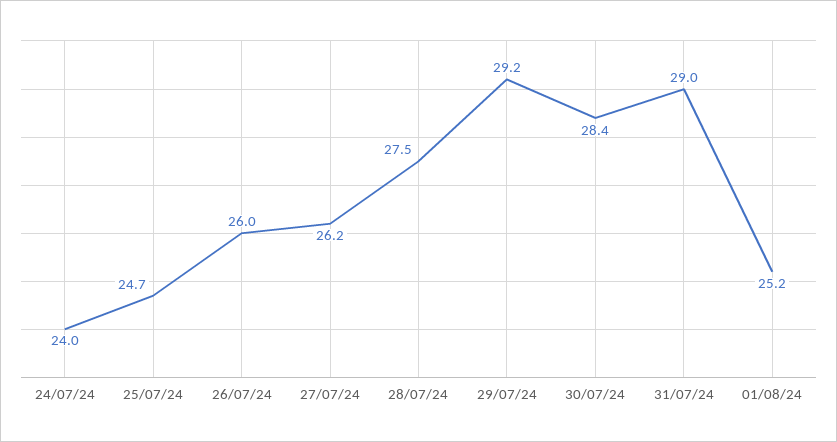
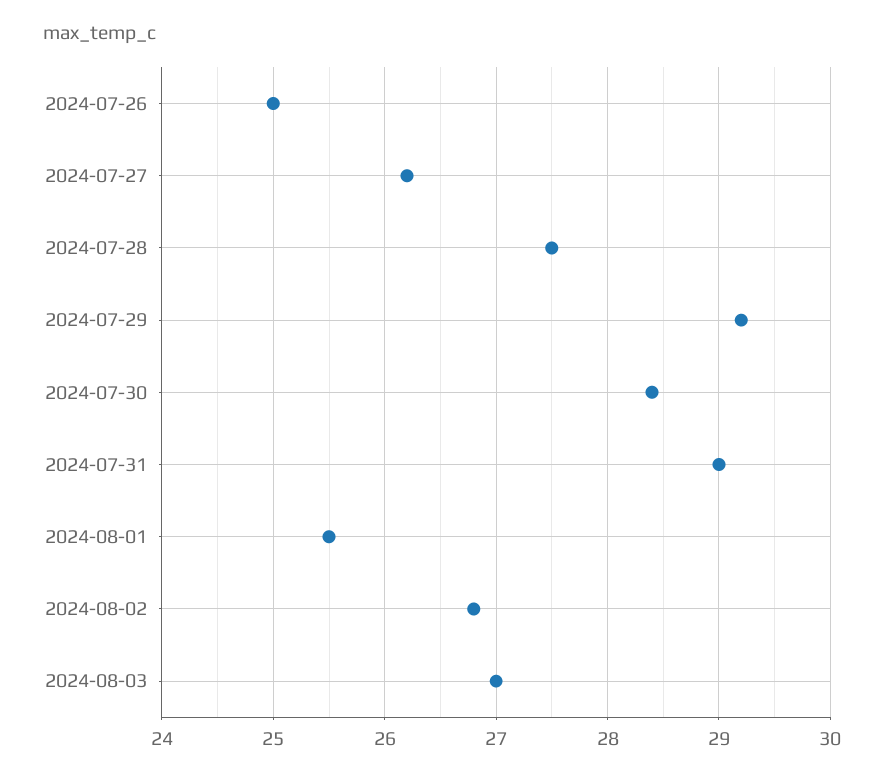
24/07/24: 24 -> none
25/07/24: 24.7 -> none
26/07/24: 26 -> 25
01/08/24: 25.2 -> 25.5
2024-08-02: none -> 26.8
2024-08-03: none -> 27

